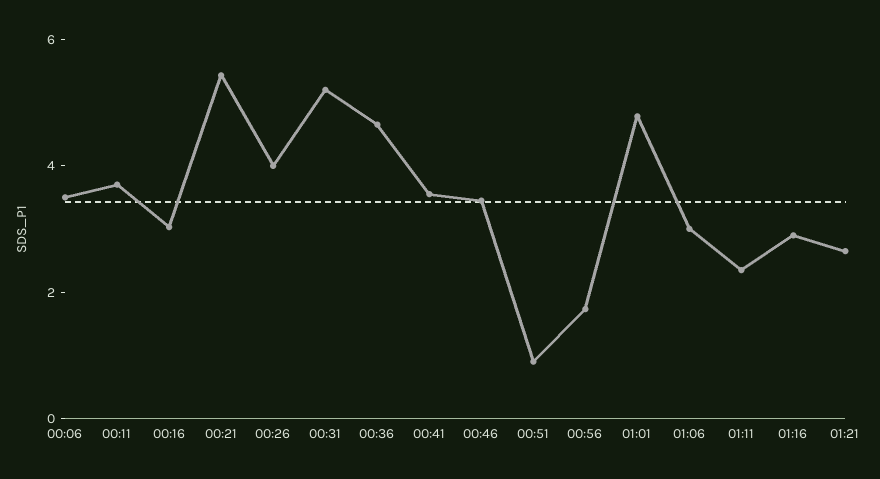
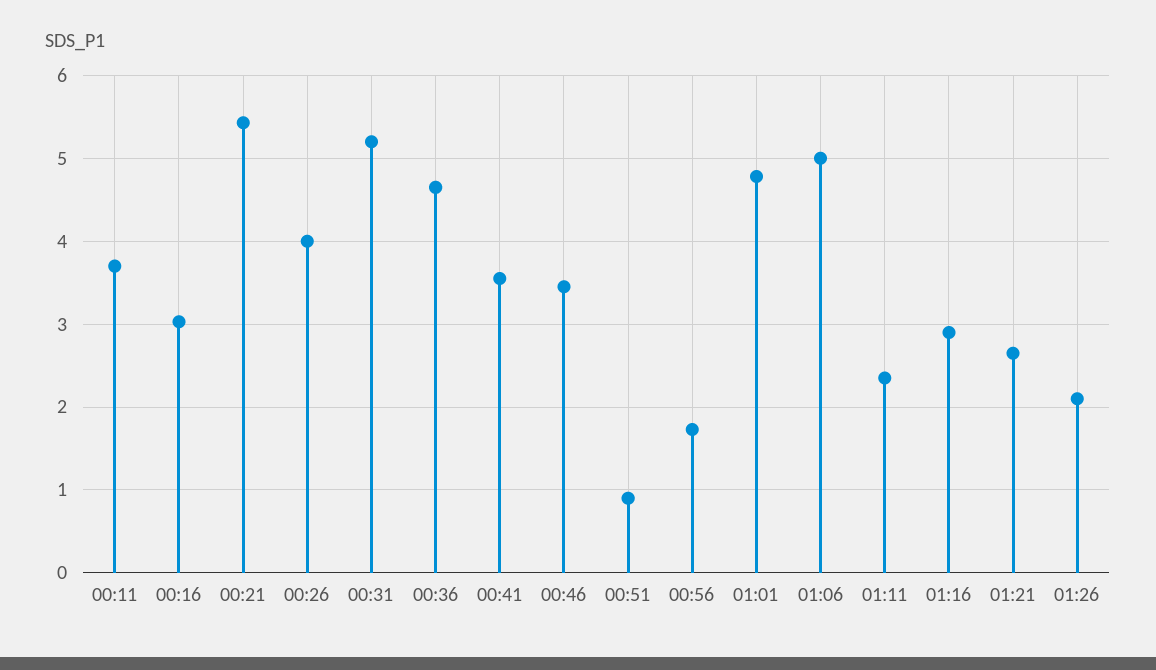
00:06: 3.5 -> none
01:06: 3 -> 5
01:26: none -> 2.1

